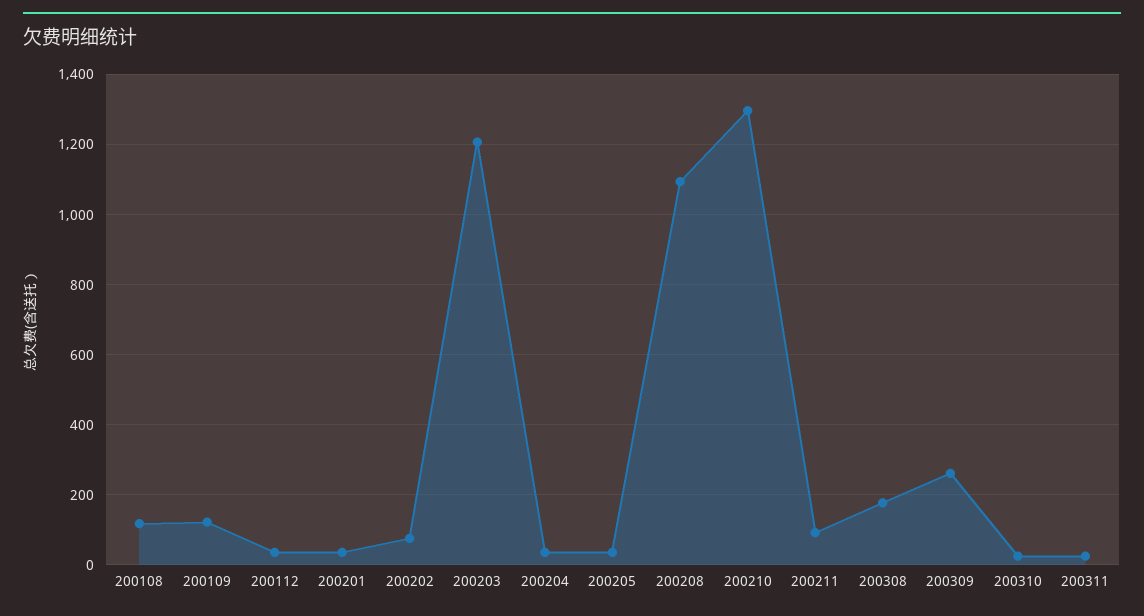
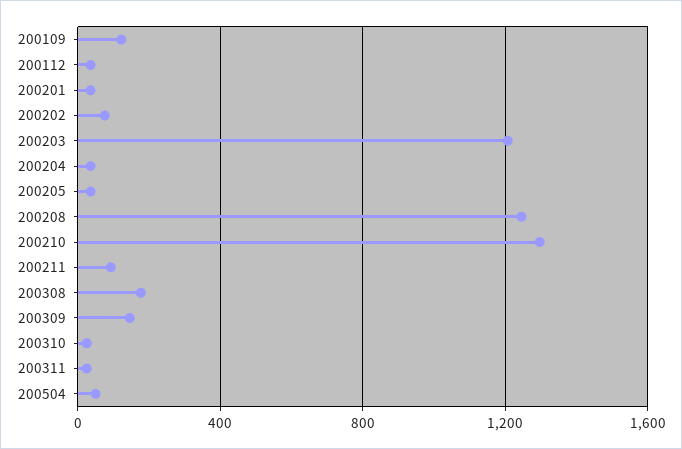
200108: 120 -> none
200208: 1100 -> 1250
200309: 260 -> 150
200504: none -> 50

